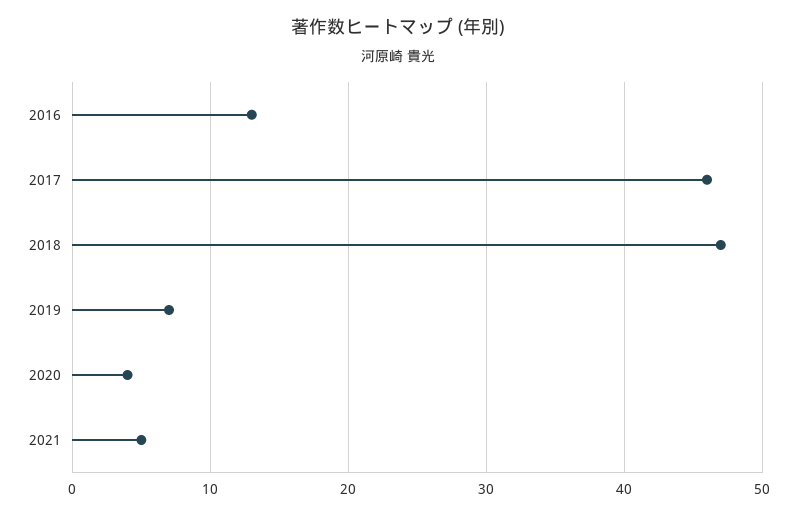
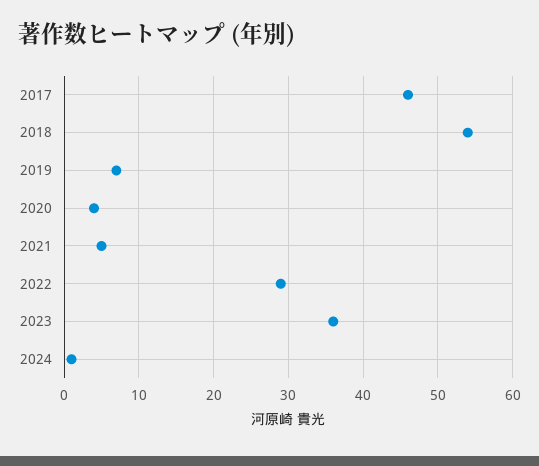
2016: 13 -> none
2018: 47 -> 54
2022: none -> 29
2023: none -> 36
2024: none -> 1

